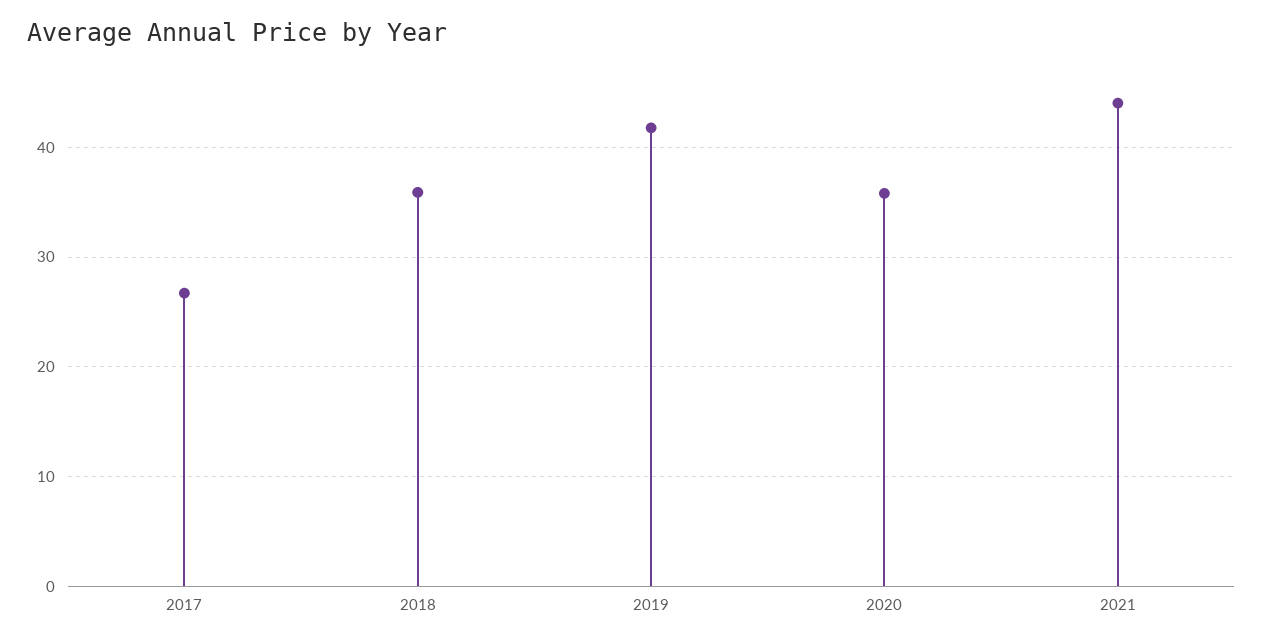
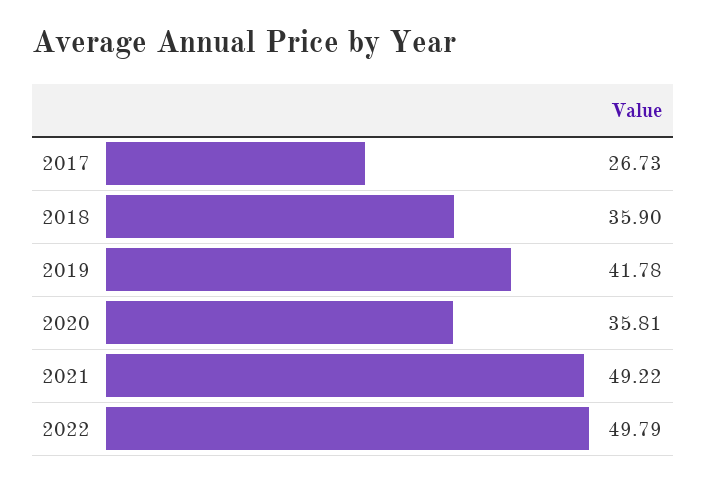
2021: 44 -> 49.22
2022: none -> 49.79

